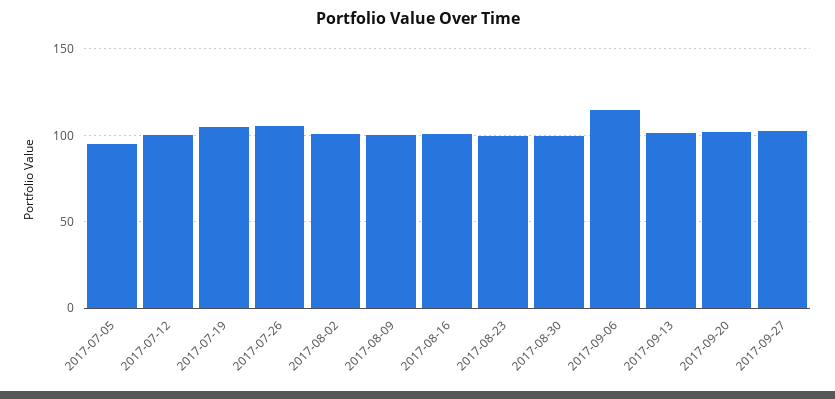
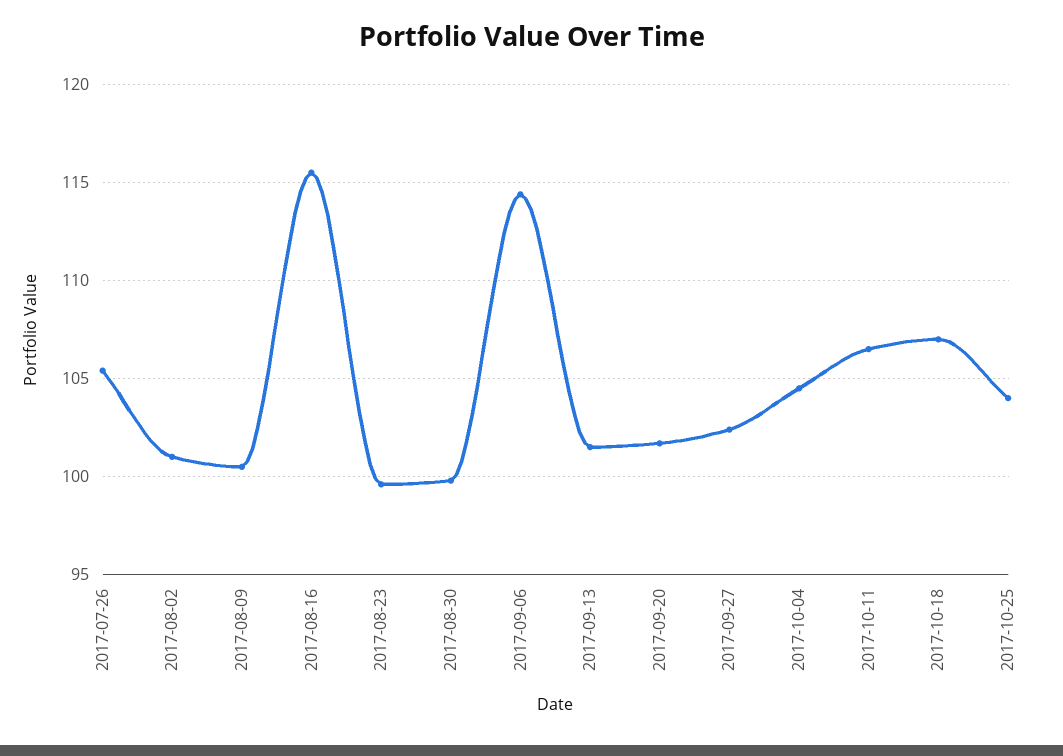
2017-07-05: 95 -> none
2017-07-12: 100 -> none
2017-07-19: 105 -> none
2017-08-16: 100 -> 115.5
2017-10-04: none -> 104.5
2017-10-11: none -> 106.5
2017-10-18: none -> 107
2017-10-25: none -> 104

